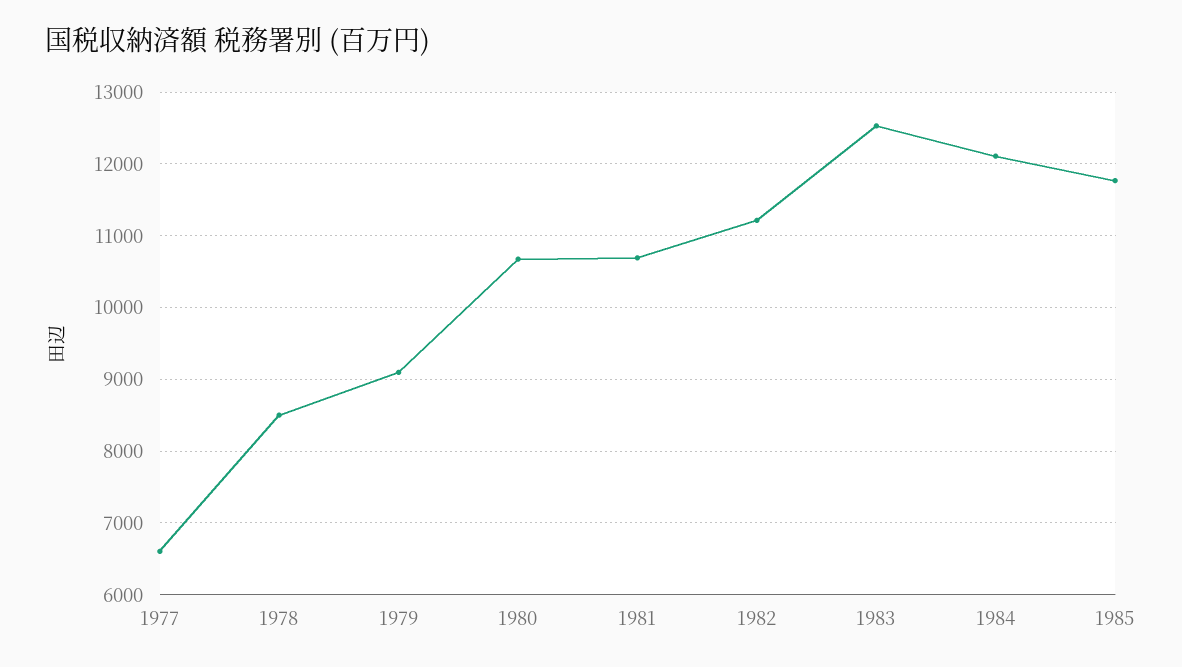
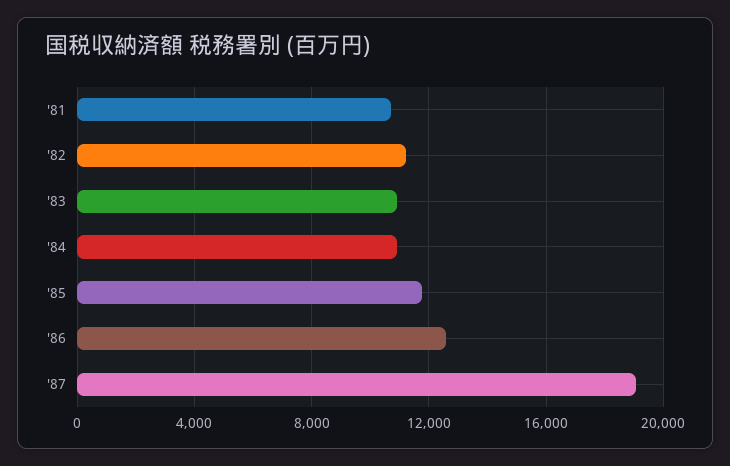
1977: 6600 -> none
1978: 8500 -> none
1979: 9100 -> none
1980: 10700 -> none
1983: 12500 -> 11000
1984: 12100 -> 11000
'86: none -> 12500
'87: none -> 19000

